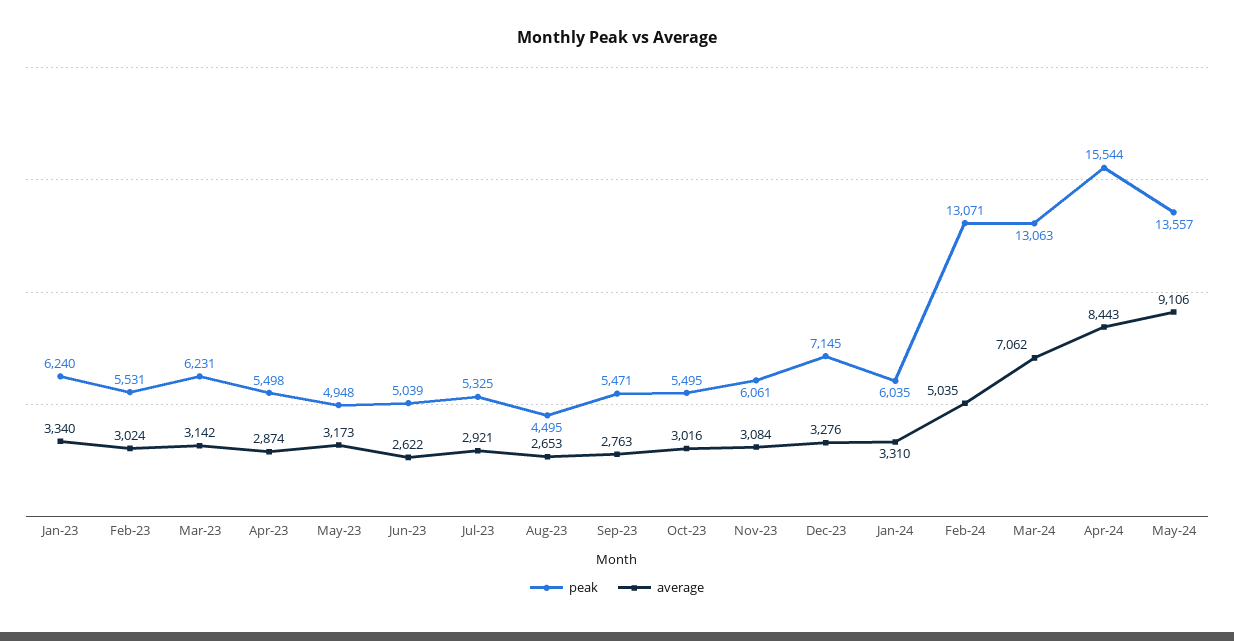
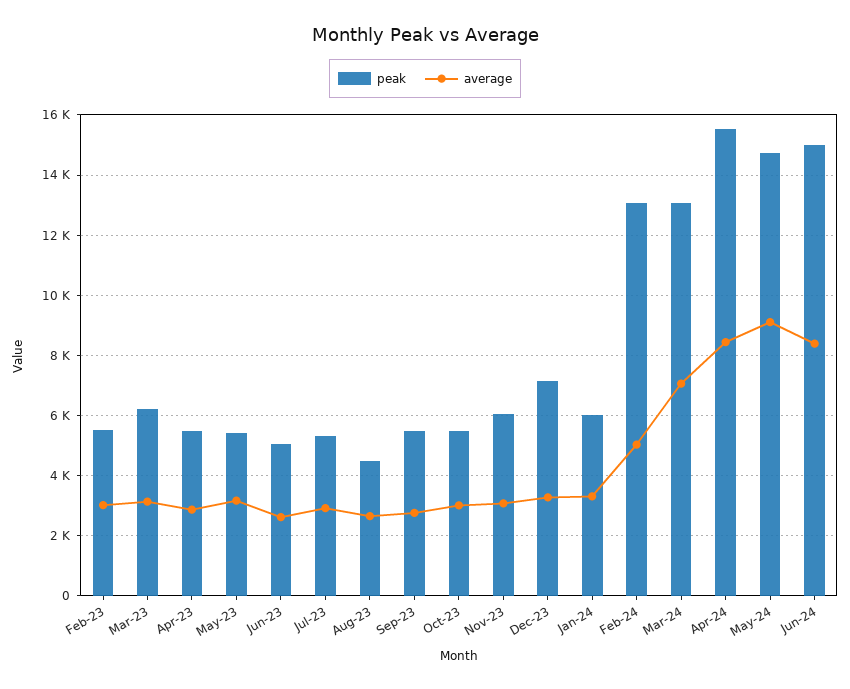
peak, Jan-23: 6240 -> none
average, Jan-23: 3340 -> none
peak, May-23: 4948 -> 5400
peak, May-24: 13557 -> 14800
peak, Jun-24: none -> 15000
average, Jun-24: none -> 8400

